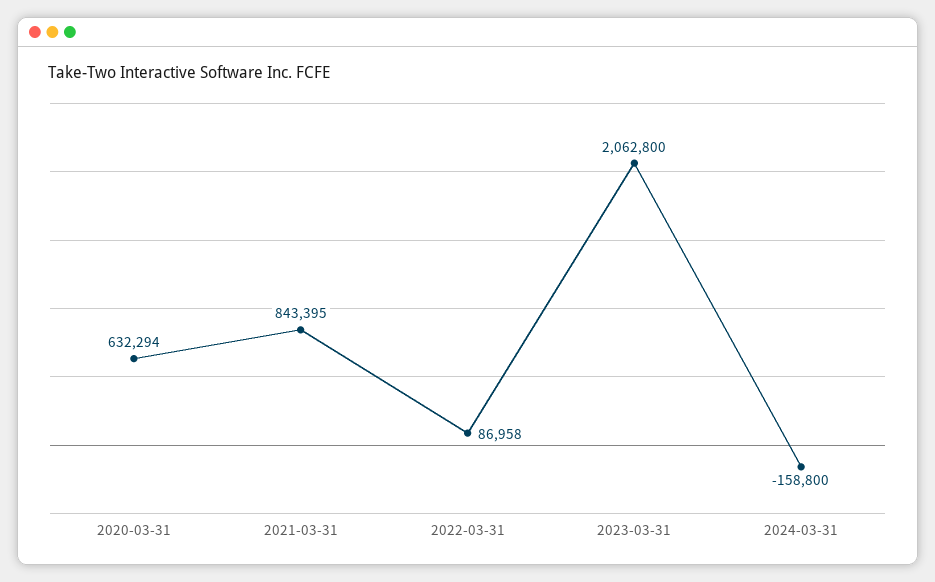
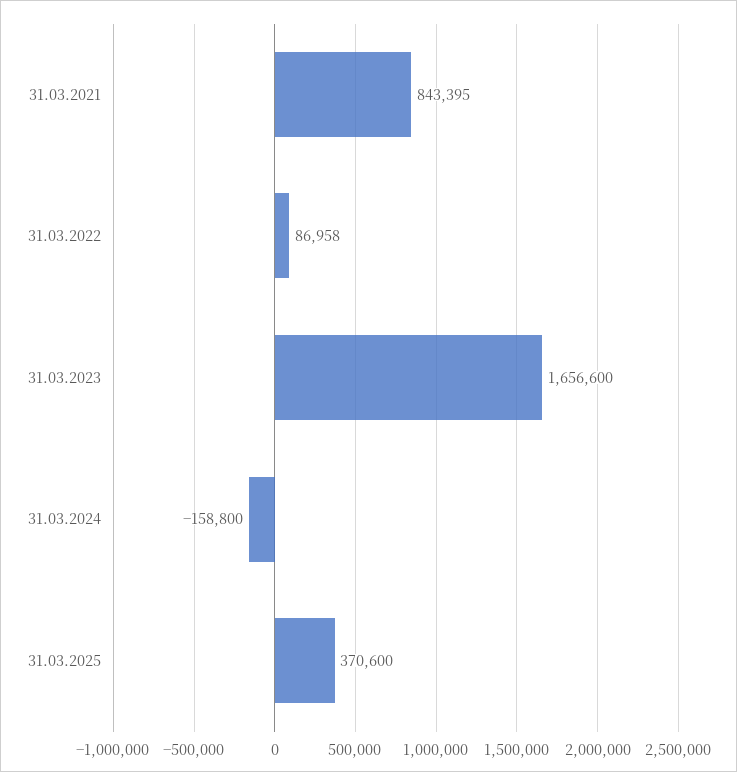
2020-03-31: 632294 -> none
2023-03-31: 2062800 -> 1656600
31.03.2025: none -> 370600

